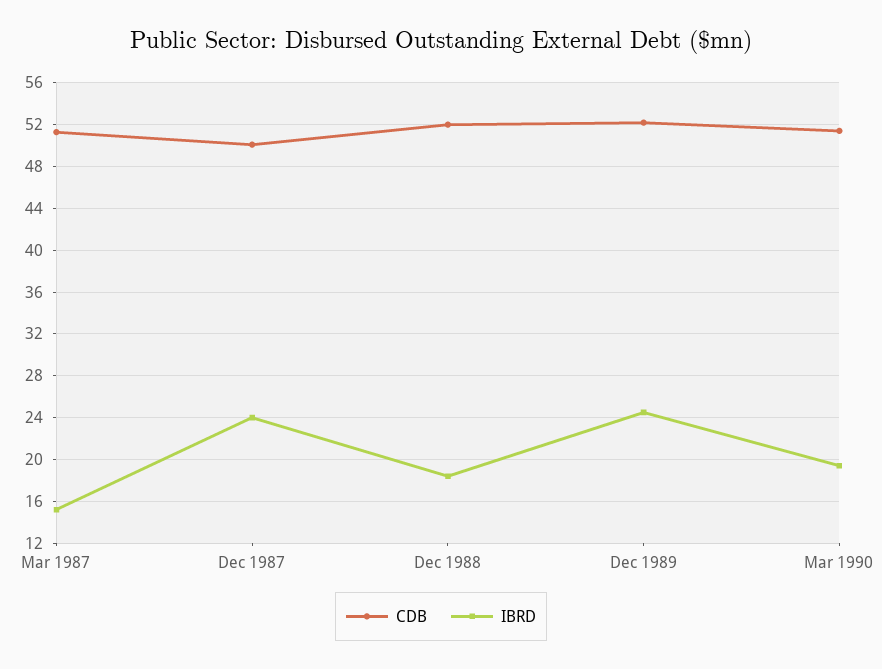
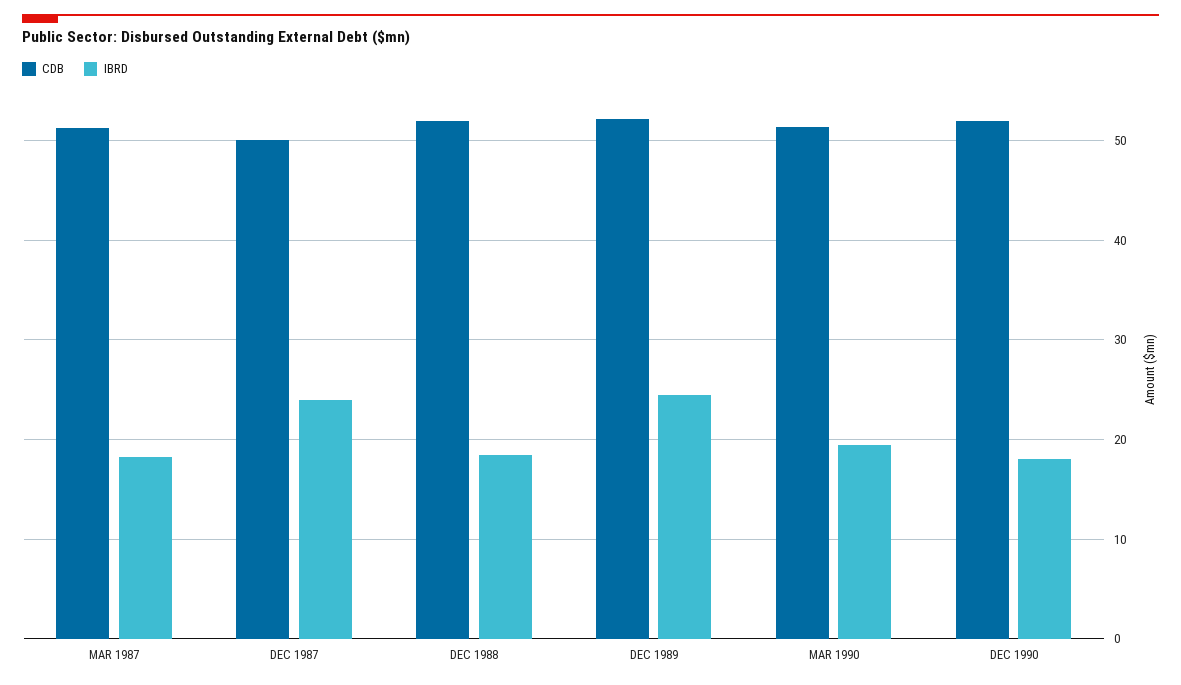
IBRD, Mar 1987: 15 -> 18
CDB, DEC 1990: none -> 52
IBRD, DEC 1990: none -> 18

